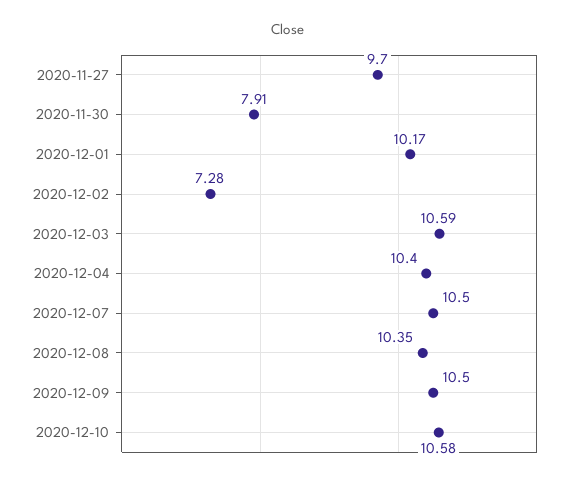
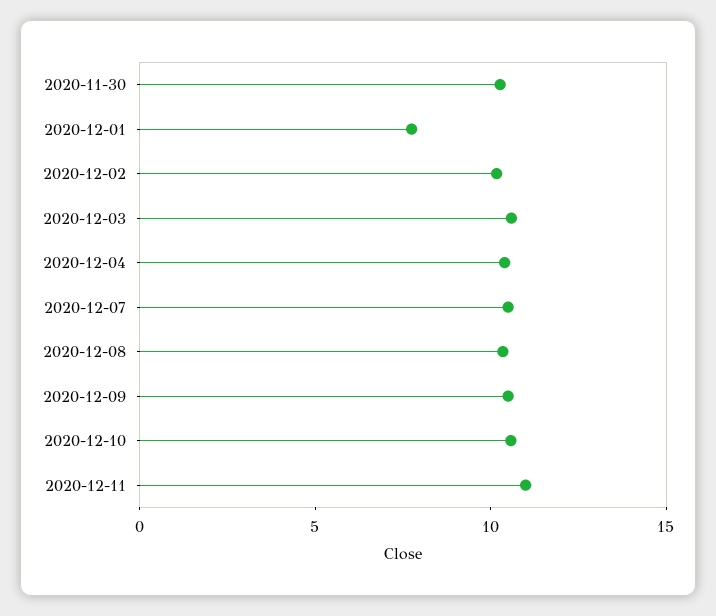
2020-11-27: 9.7 -> none
2020-11-30: 7.91 -> 10
2020-12-01: 10.17 -> 8
2020-12-02: 7.28 -> 10
2020-12-11: none -> 11

